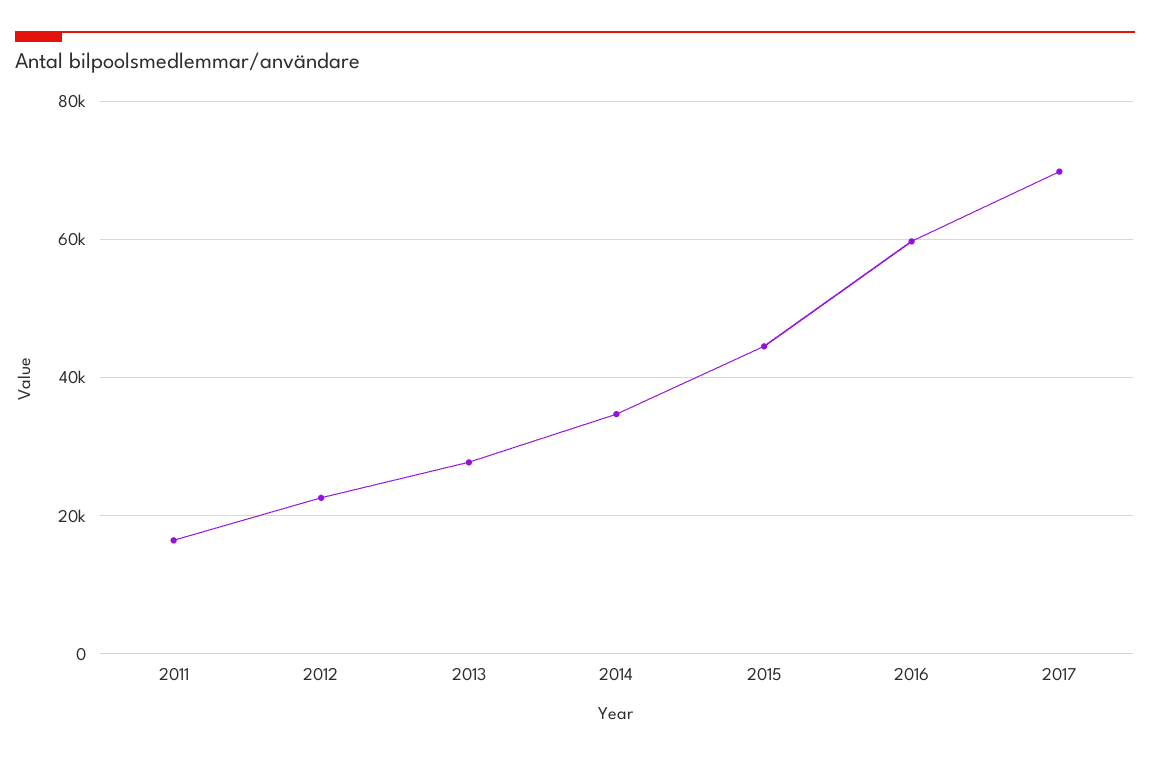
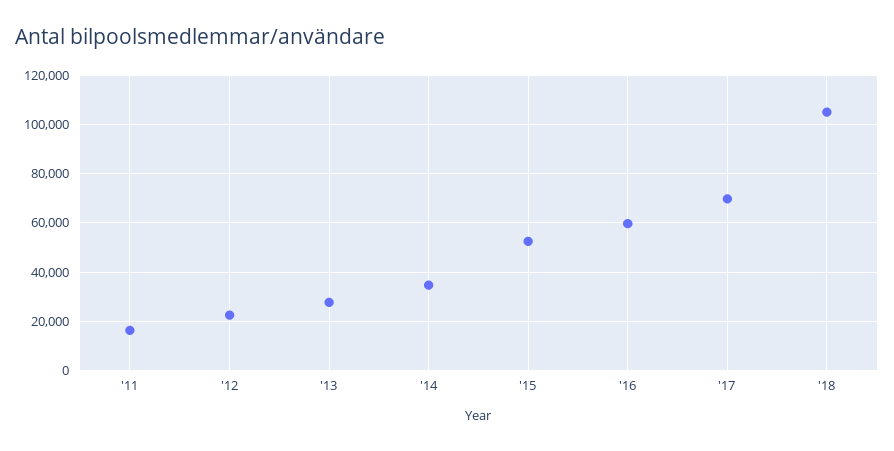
2015: 44000 -> 52500
'18: none -> 105000

